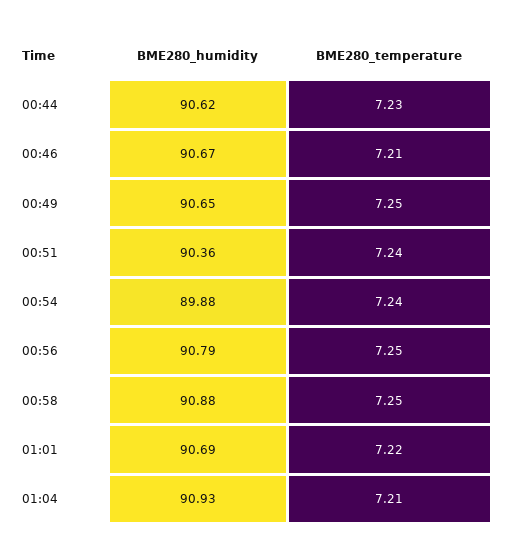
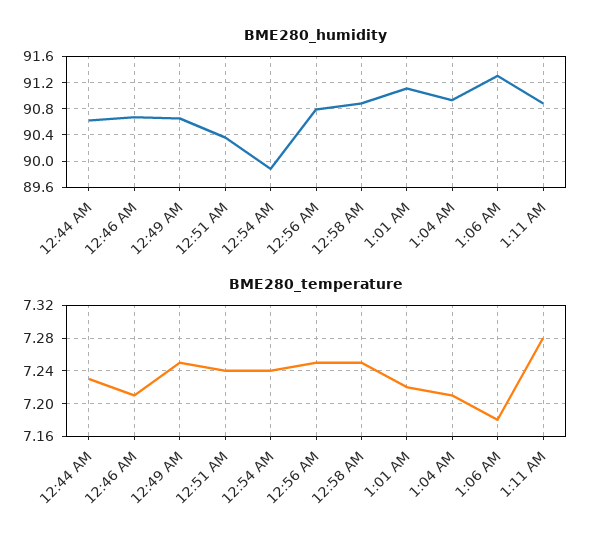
BME280_humidity, 01:01: 90.69 -> 91.1
BME280_humidity, 1:06 AM: none -> 91.3
BME280_humidity, 1:11 AM: none -> 90.9
BME280_temperature, 1:06 AM: none -> 7.18
BME280_temperature, 1:11 AM: none -> 7.28

